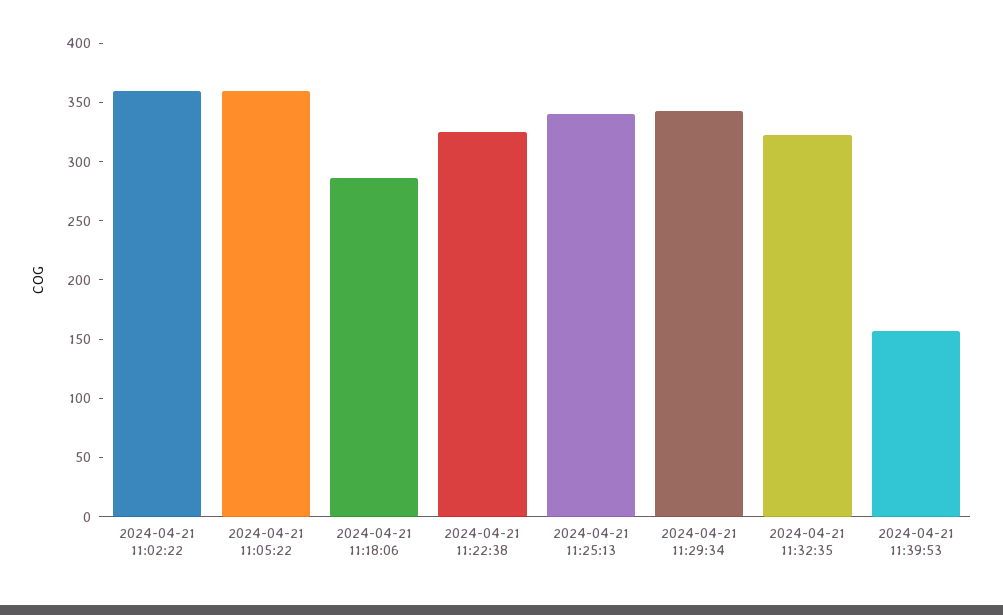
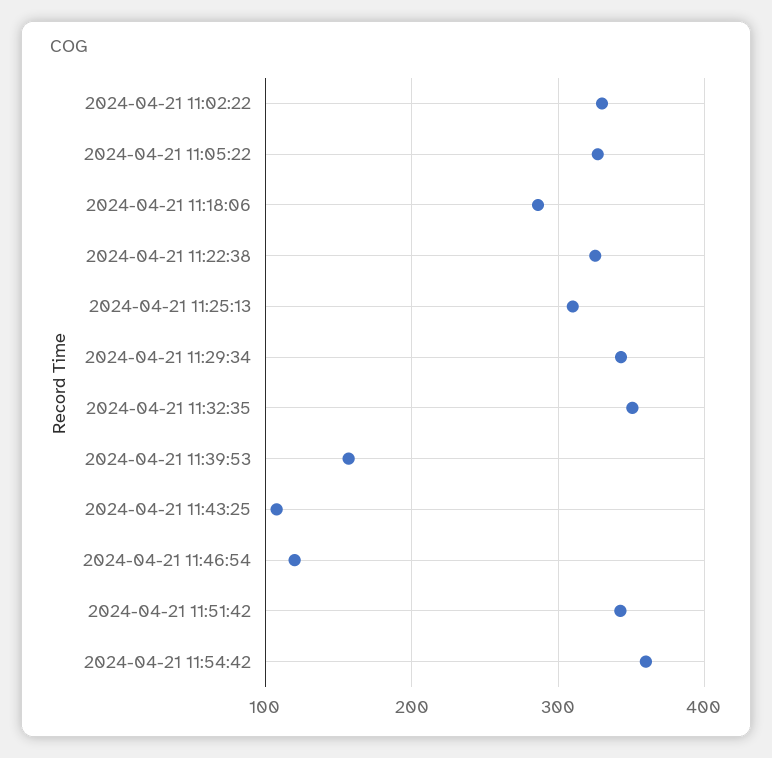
2024-04-21 11:02:22: 360 -> 330
2024-04-21 11:05:22: 360 -> 330
2024-04-21 11:25:13: 340 -> 310
2024-04-21 11:32:35: 320 -> 350
2024-04-21 11:43:25: none -> 110
2024-04-21 11:46:54: none -> 120
2024-04-21 11:51:42: none -> 340
2024-04-21 11:54:42: none -> 360

